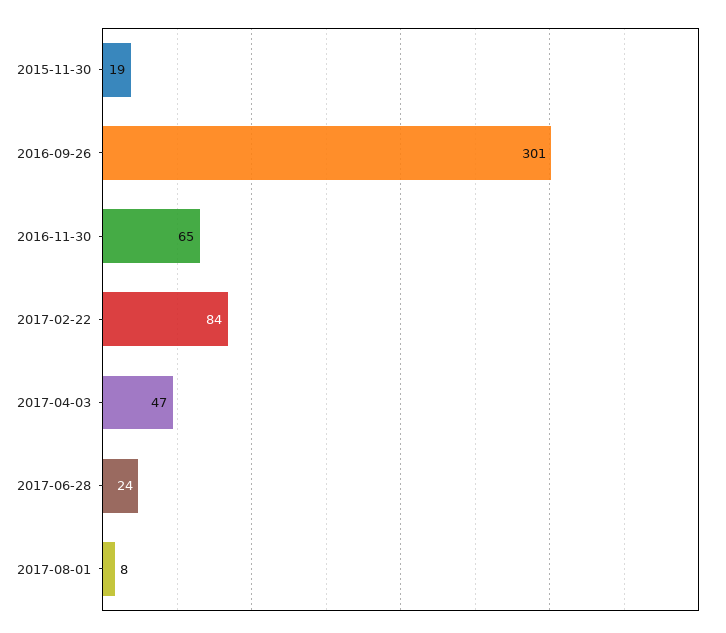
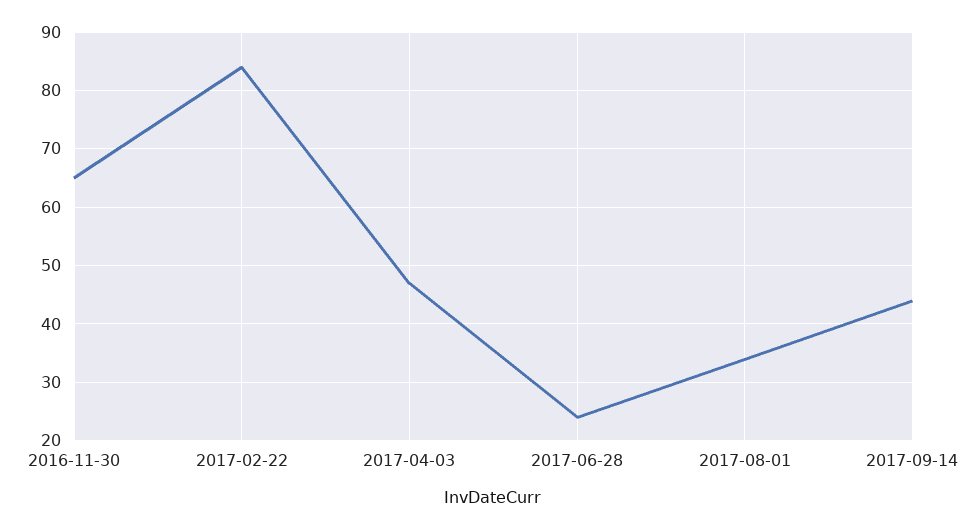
2015-11-30: 19 -> none
2016-09-26: 301 -> none
2017-08-01: 8 -> 35
2017-09-14: none -> 45

